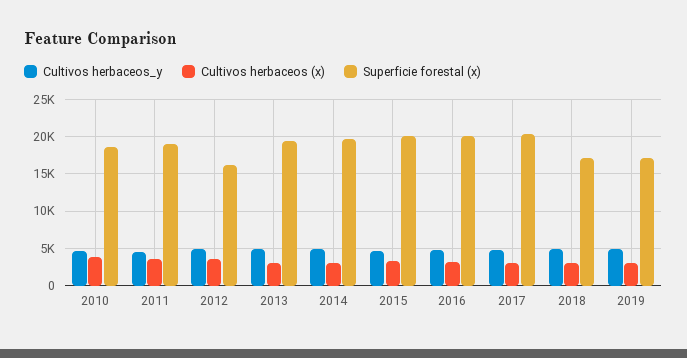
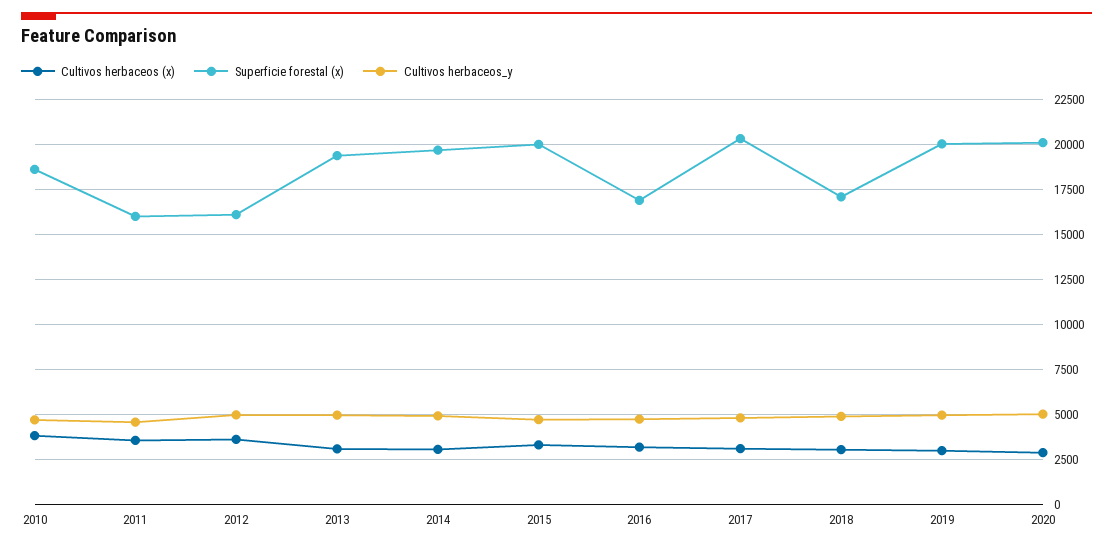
Superficie forestal (x), 2011: 19000 -> 16000
Superficie forestal (x), 2016: 20000 -> 17000
Superficie forestal (x), 2019: 17000 -> 20000
Cultivos herbaceos (x), 2020: none -> 3000
Superficie forestal (x), 2020: none -> 20000
Cultivos herbaceos_y, 2020: none -> 5000

